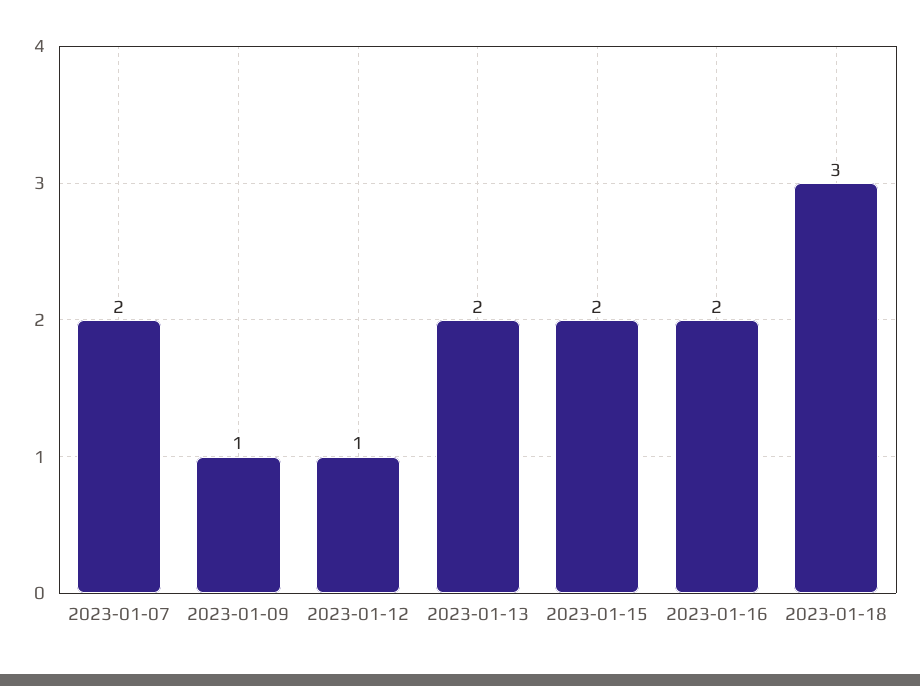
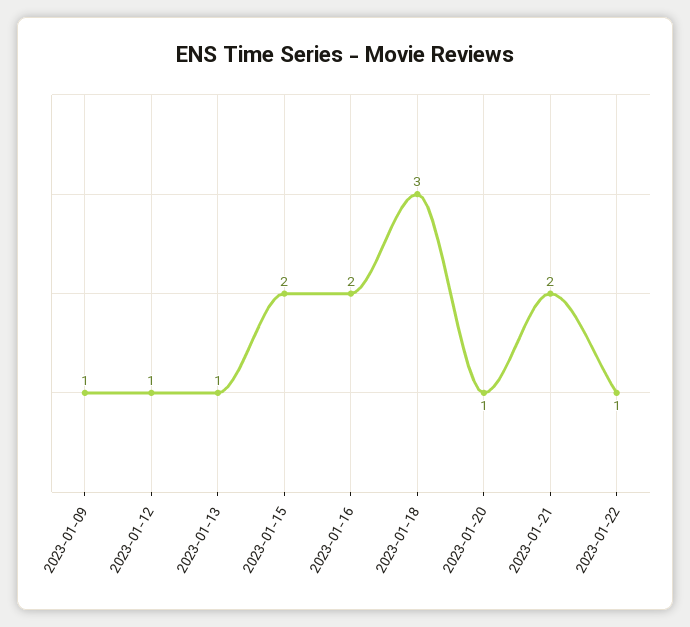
2023-01-07: 2 -> none
2023-01-13: 2 -> 1
2023-01-20: none -> 1
2023-01-21: none -> 2
2023-01-22: none -> 1

